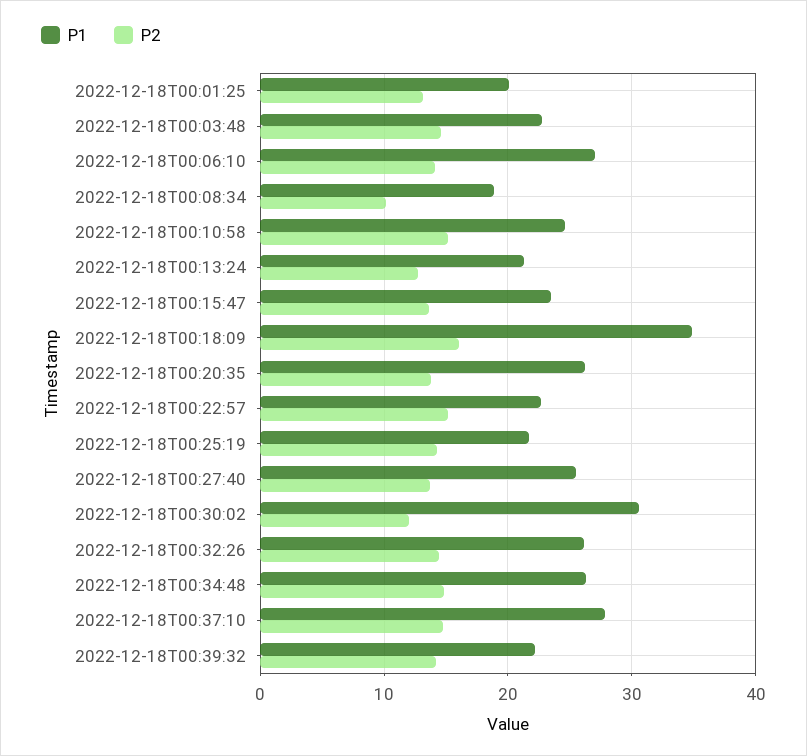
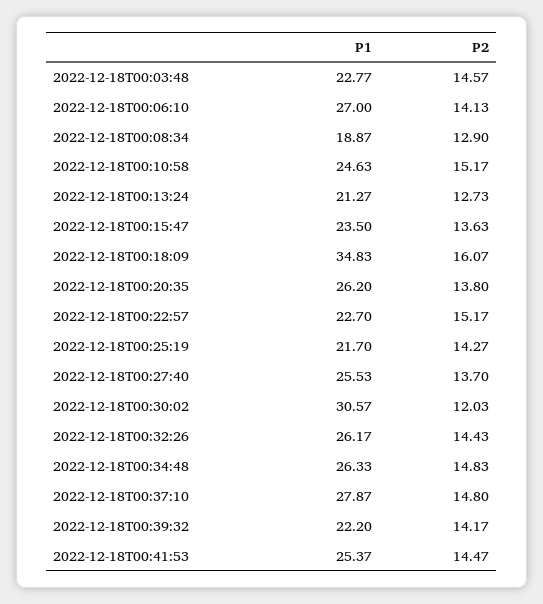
P1, 2022-12-18T00:01:25: 20 -> none
P2, 2022-12-18T00:01:25: 13 -> none
P2, 2022-12-18T00:08:34: 10 -> 12.9
P1, 2022-12-18T00:41:53: none -> 25.37
P2, 2022-12-18T00:41:53: none -> 14.47

